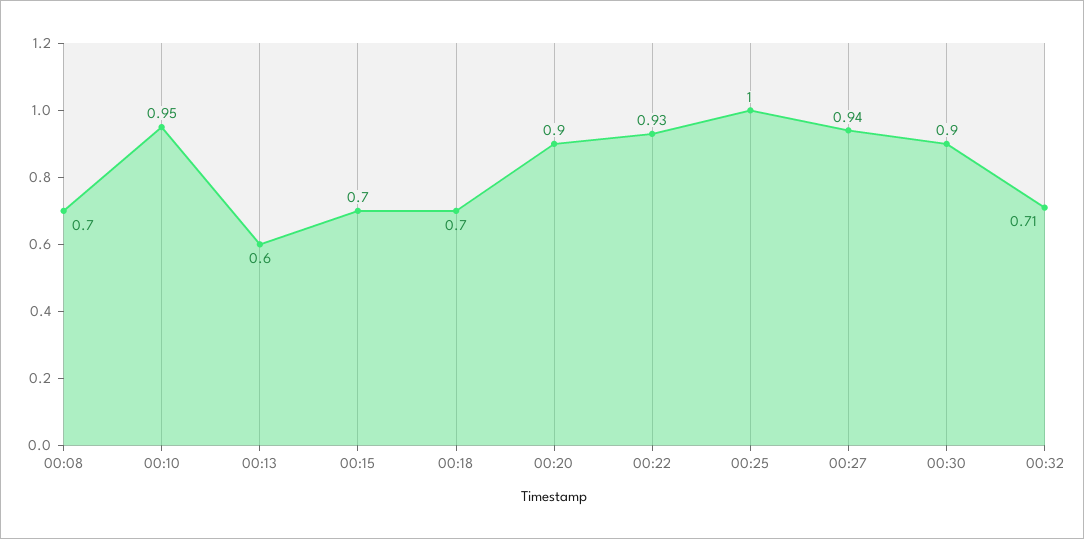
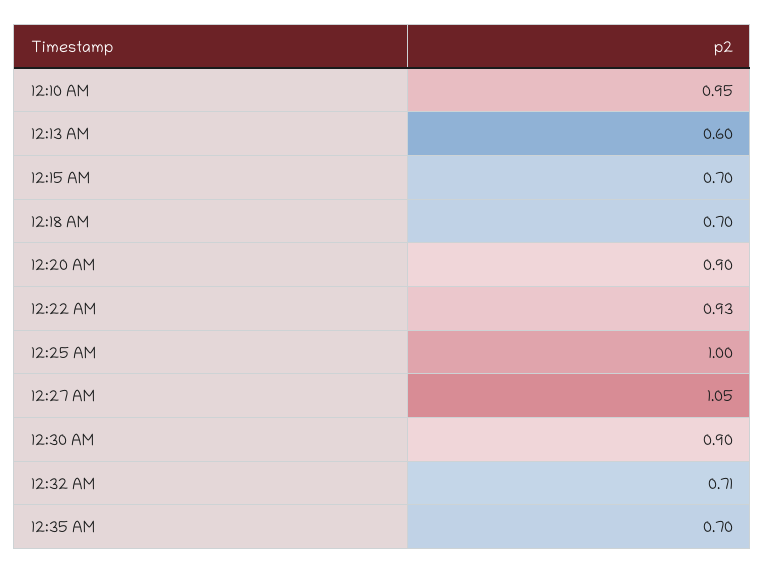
00:08: 0.7 -> none
00:27: 0.94 -> 1.05
12:35 AM: none -> 0.7

